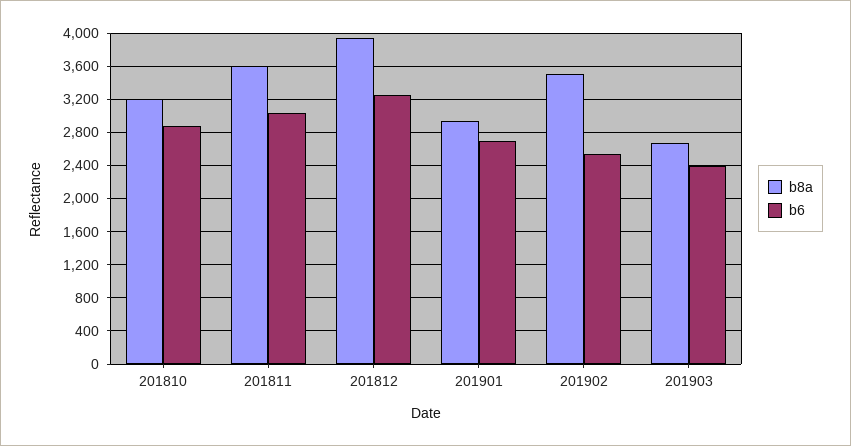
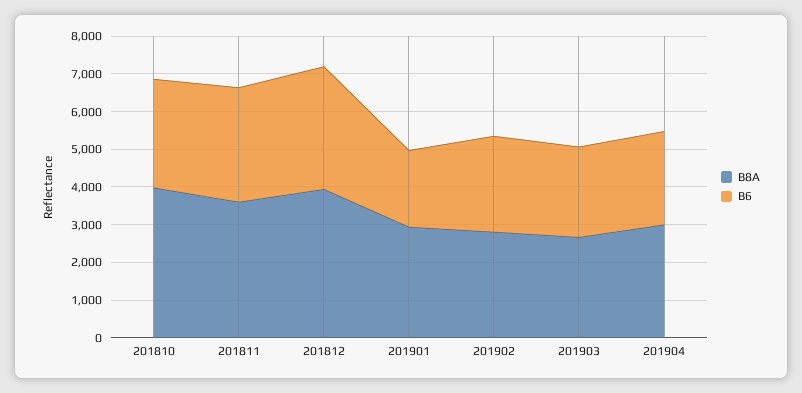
b8a, 201810: 3200 -> 4000
b6, 201901: 2700 -> 2000
b8a, 201902: 3500 -> 2750
b8a, 201904: none -> 3000
b6, 201904: none -> 2500

